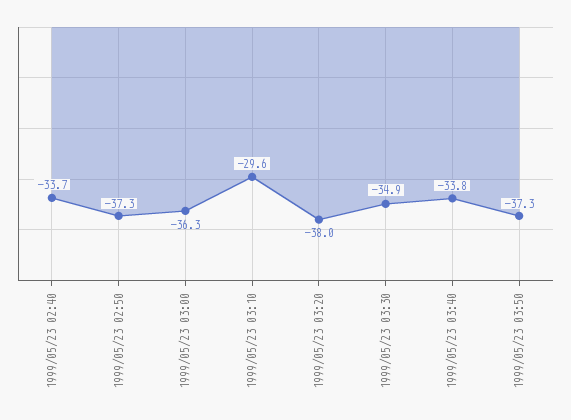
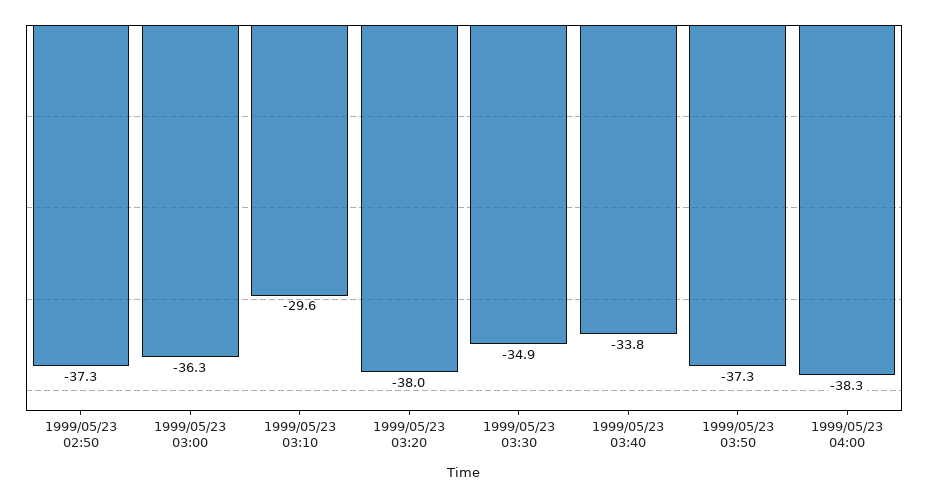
1999/05/23 02:40: -33.7 -> none
1999/05/23 04:00: none -> -38.3

